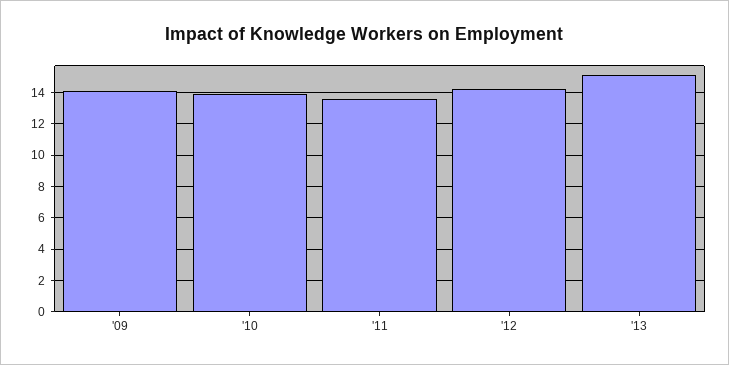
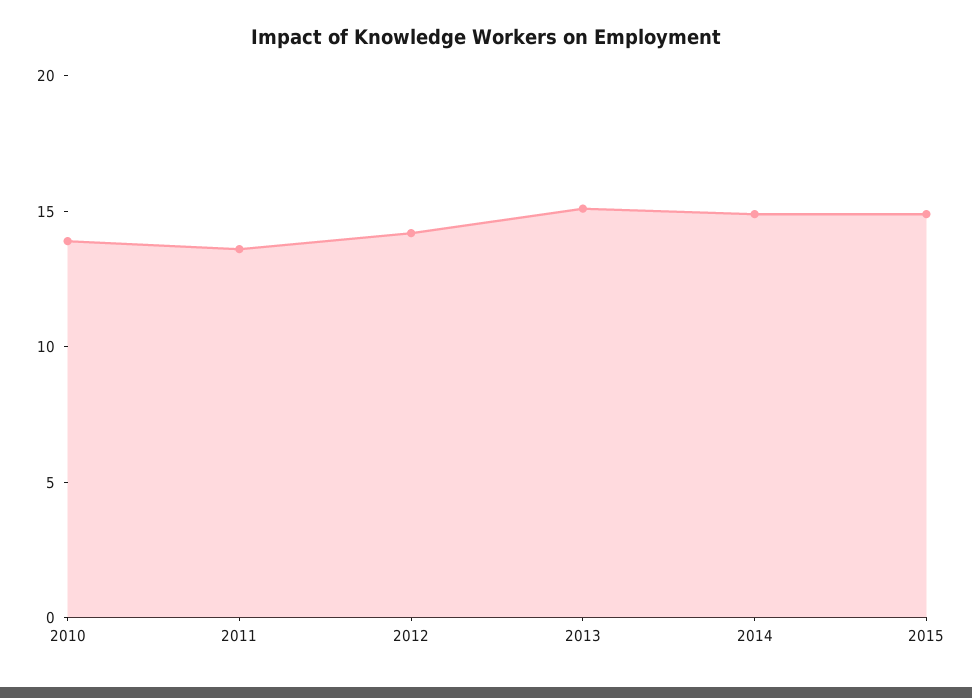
'09: 14 -> none
2014: none -> 15
2015: none -> 15

